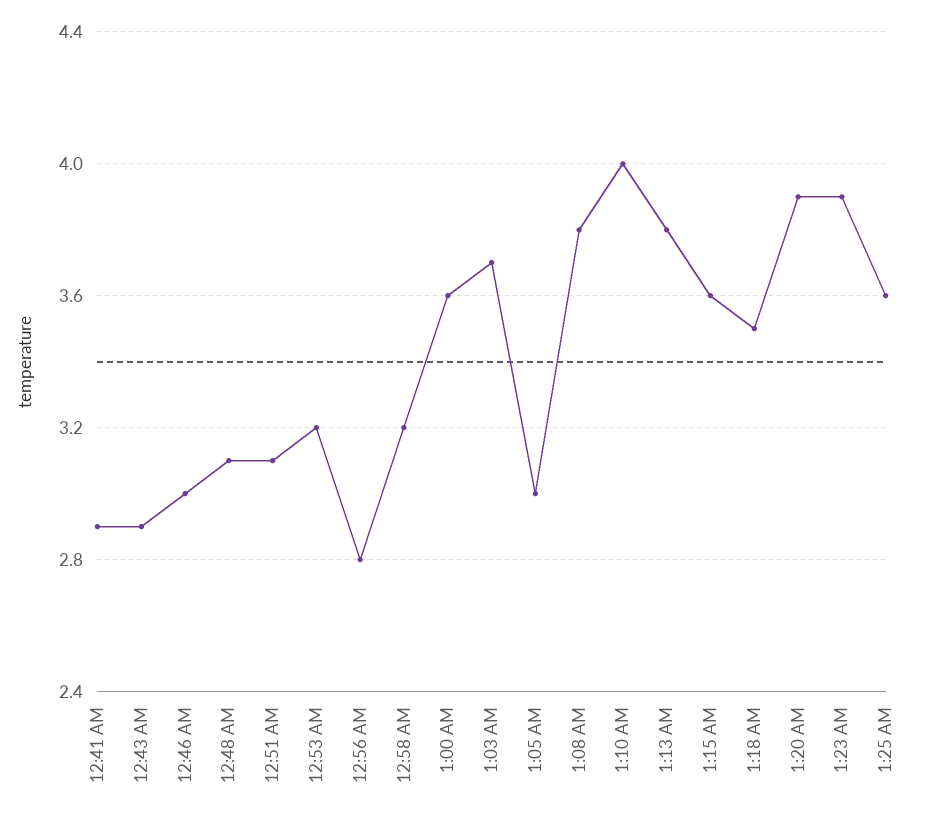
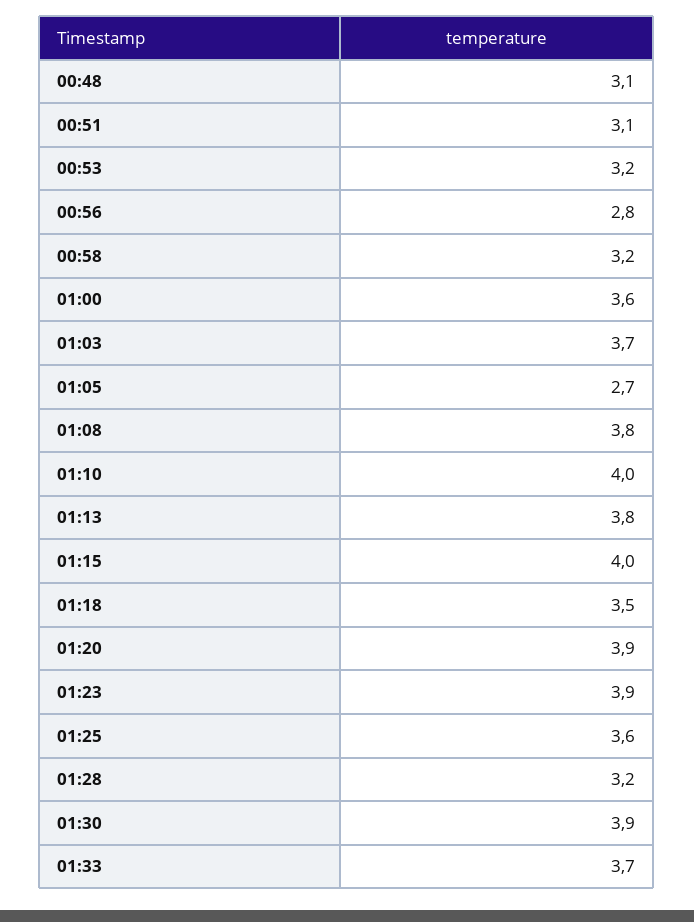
12:41 AM: 2.9 -> none
12:43 AM: 2.9 -> none
12:46 AM: 3 -> none
1:05 AM: 3 -> 2.7
1:15 AM: 3.6 -> 4
01:28: none -> 3.2
01:30: none -> 3.9
01:33: none -> 3.7

